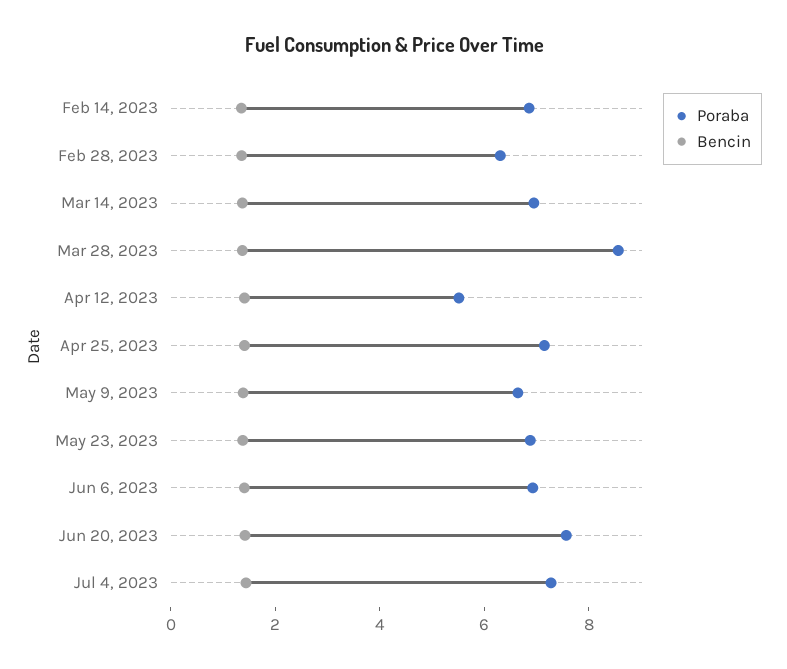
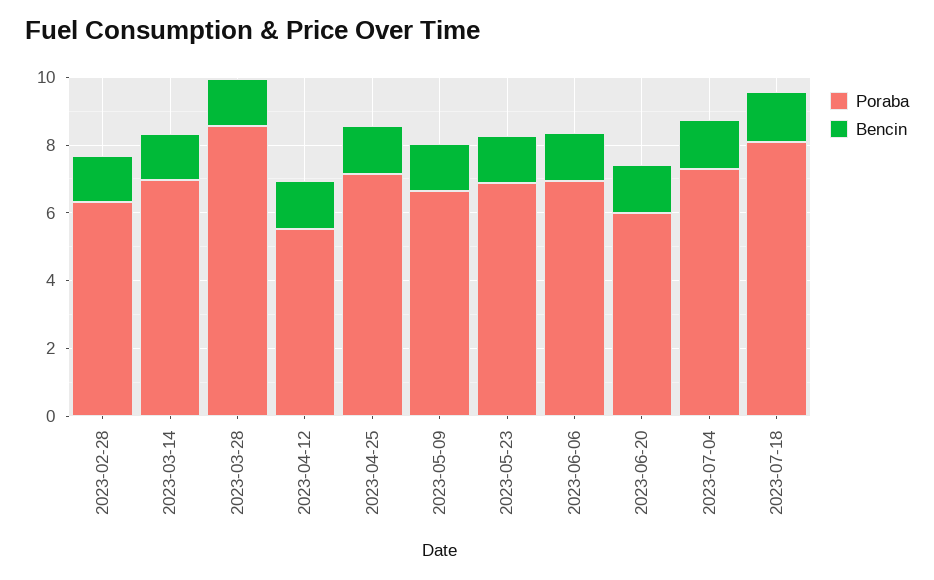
Poraba, Feb 14, 2023: 7 -> none
Bencin, Feb 14, 2023: 1.5 -> none
Poraba, Jun 20, 2023: 7.5 -> 6
Poraba, 2023-07-18: none -> 8
Bencin, 2023-07-18: none -> 1.5

